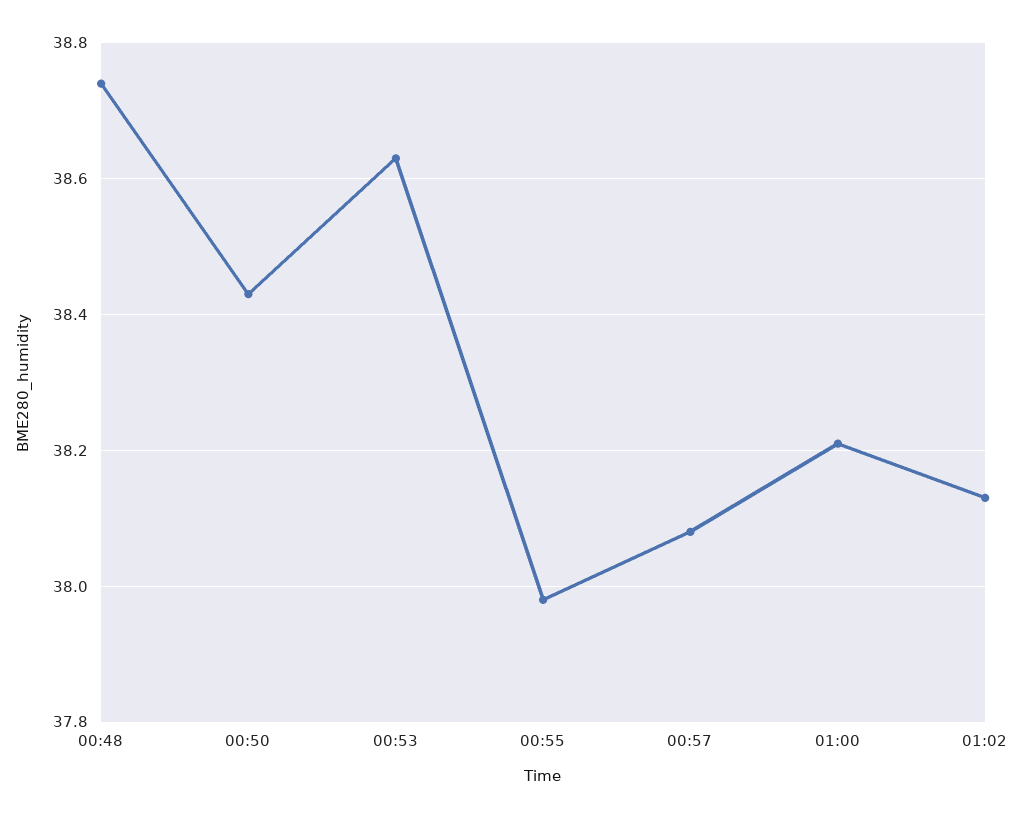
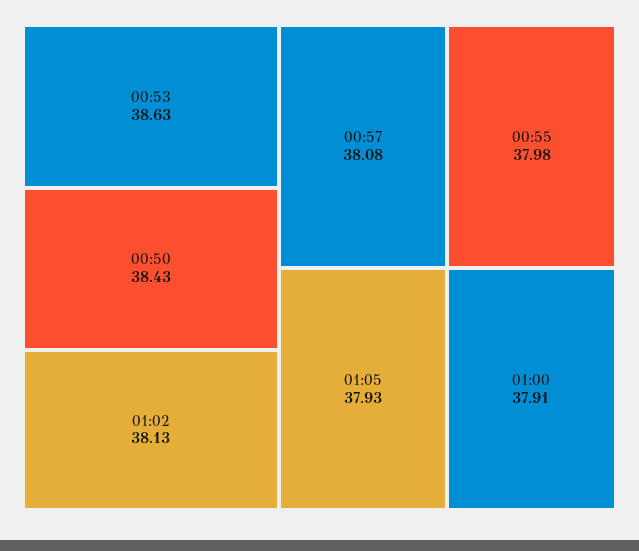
00:48: 38.75 -> none
01:00: 38.2 -> 37.91
01:05: none -> 37.93

